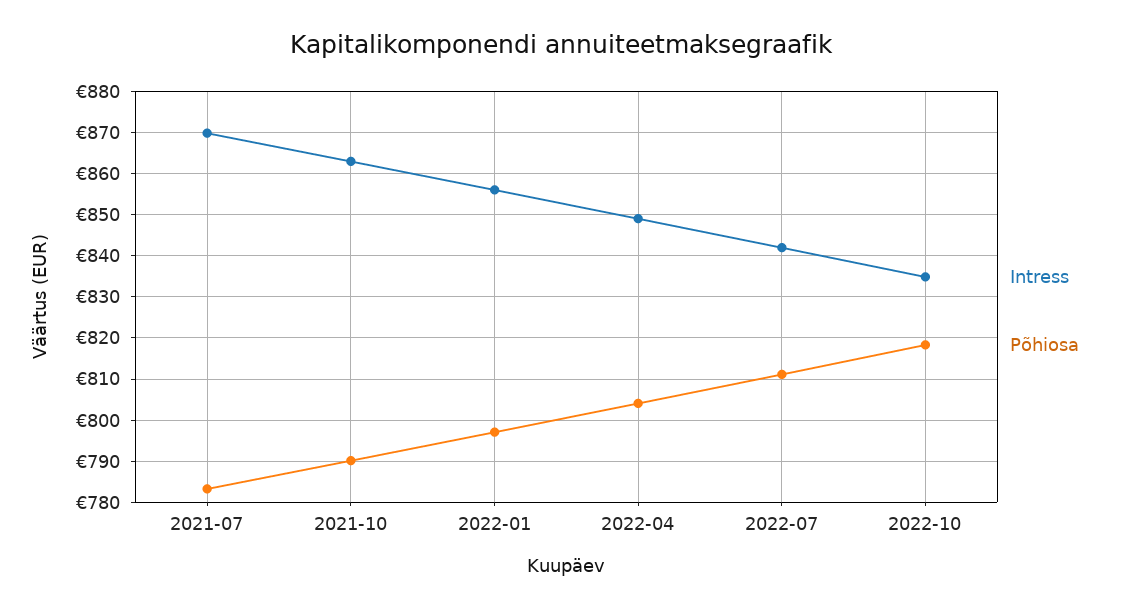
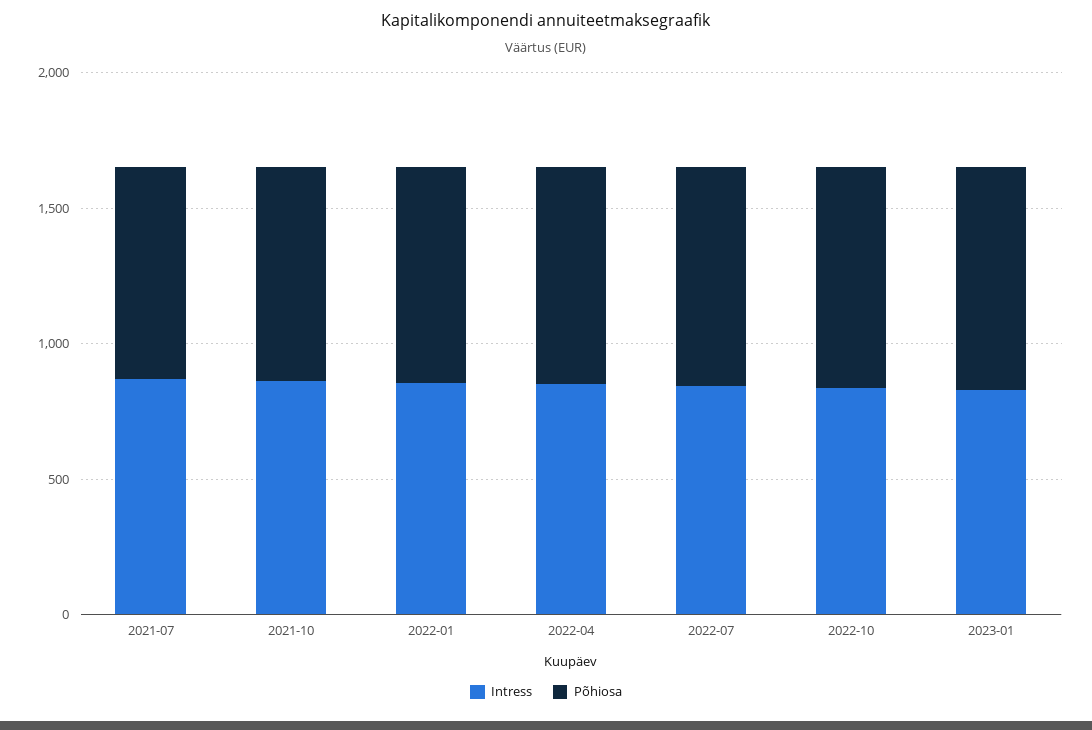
Intress, 2023-01: none -> 800
Põhiosa, 2023-01: none -> 800

